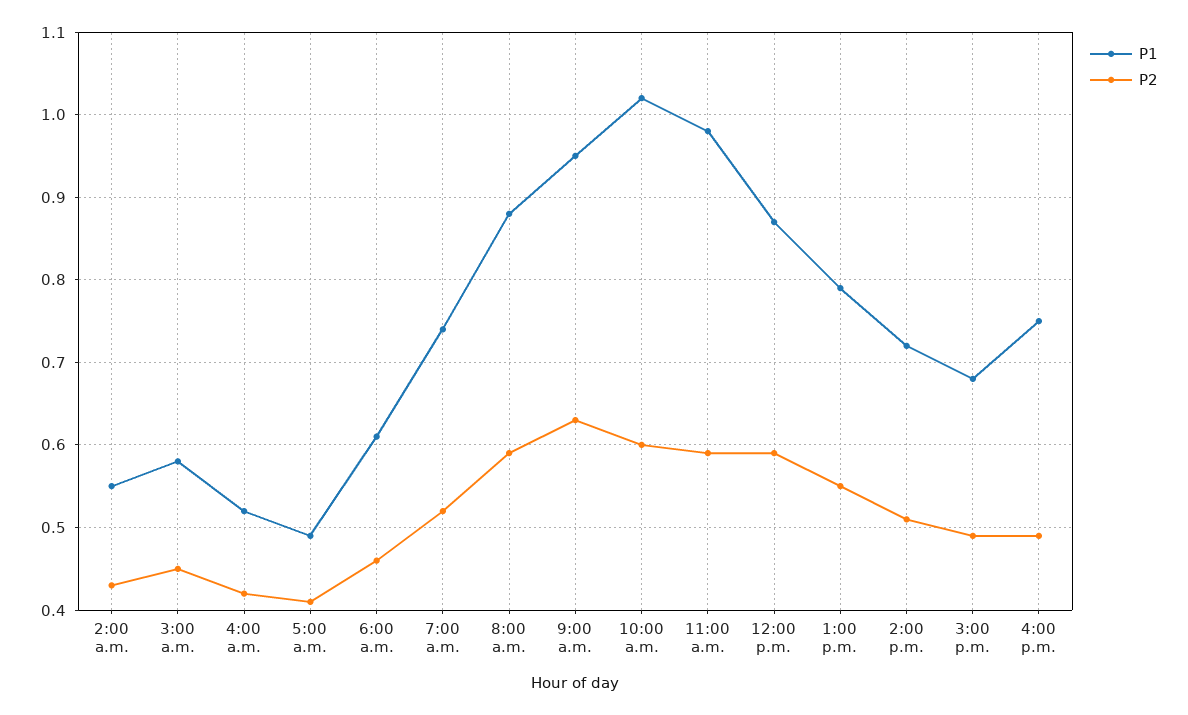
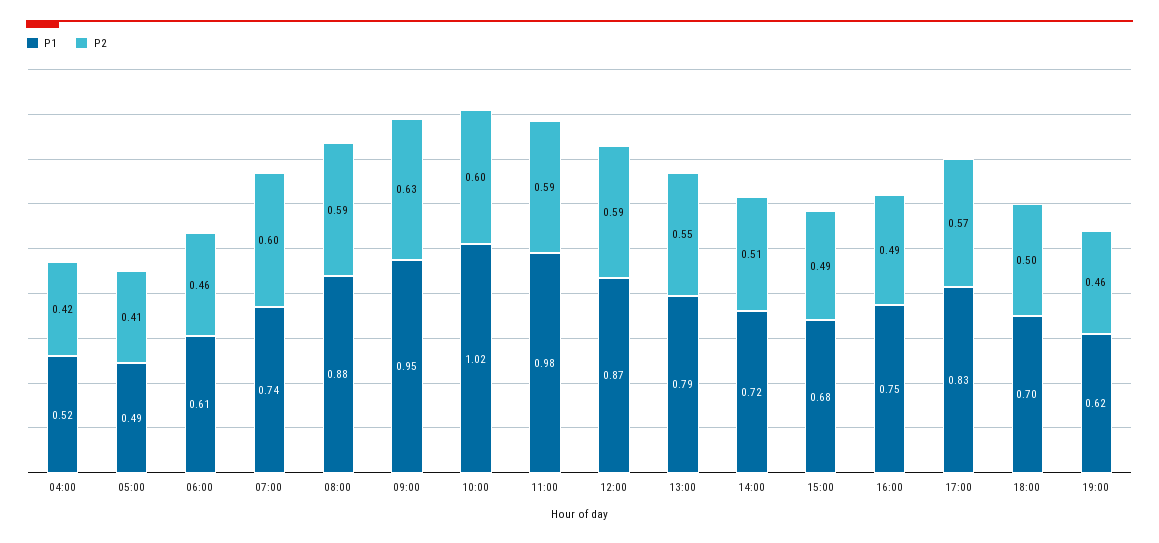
P1, 2:00 a.m.: 0.55 -> none
P2, 2:00 a.m.: 0.43 -> none
P1, 3:00 a.m.: 0.58 -> none
P2, 3:00 a.m.: 0.45 -> none
P2, 7:00 a.m.: 0.52 -> 0.6
P1, 17:00: none -> 0.83
P2, 17:00: none -> 0.57
P1, 18:00: none -> 0.7
P2, 18:00: none -> 0.5
P1, 19:00: none -> 0.62
P2, 19:00: none -> 0.46

